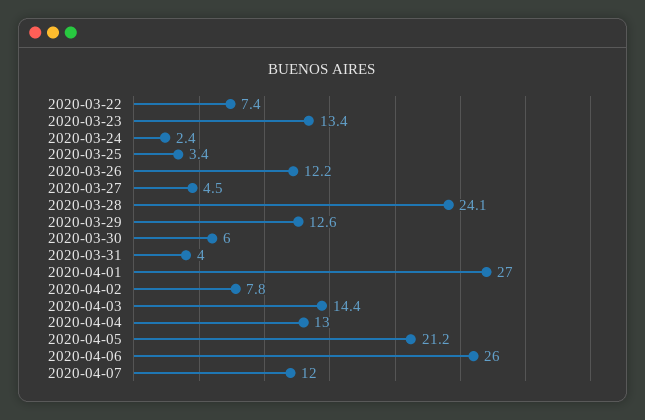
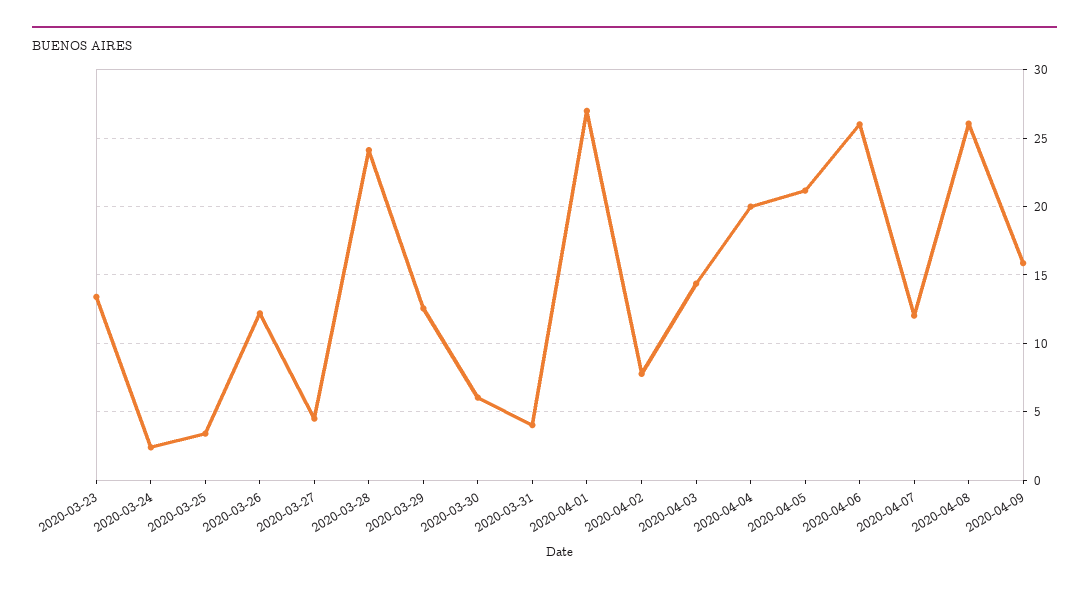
2020-03-22: 7.4 -> none
2020-04-04: 13 -> 20
2020-04-08: none -> 26
2020-04-09: none -> 16

